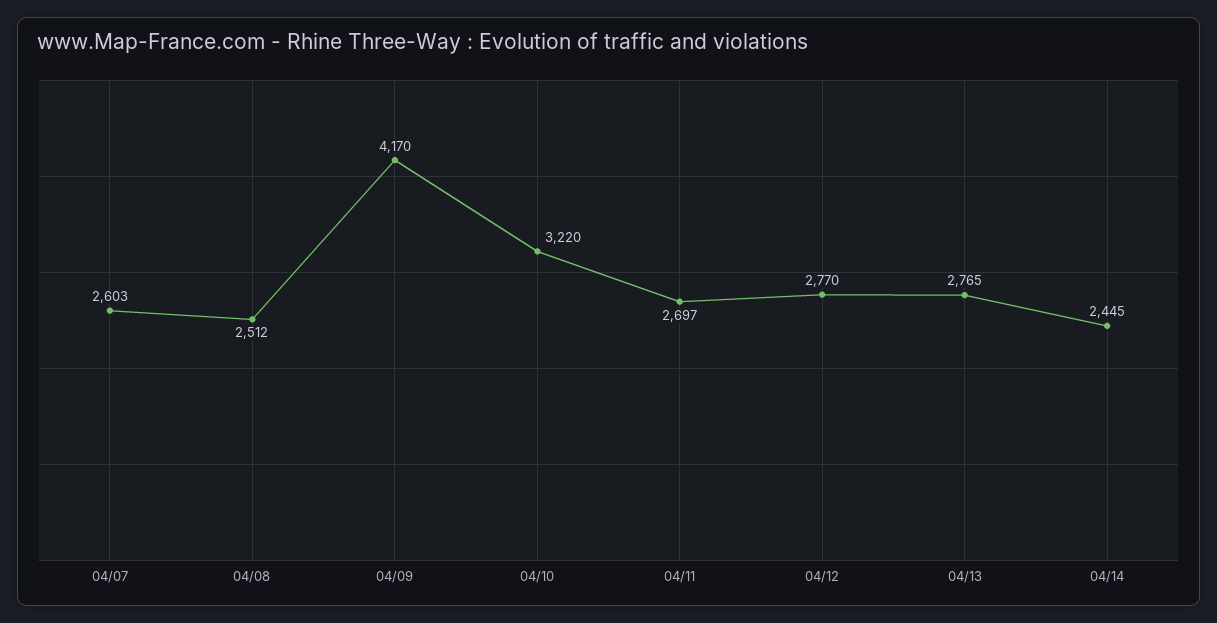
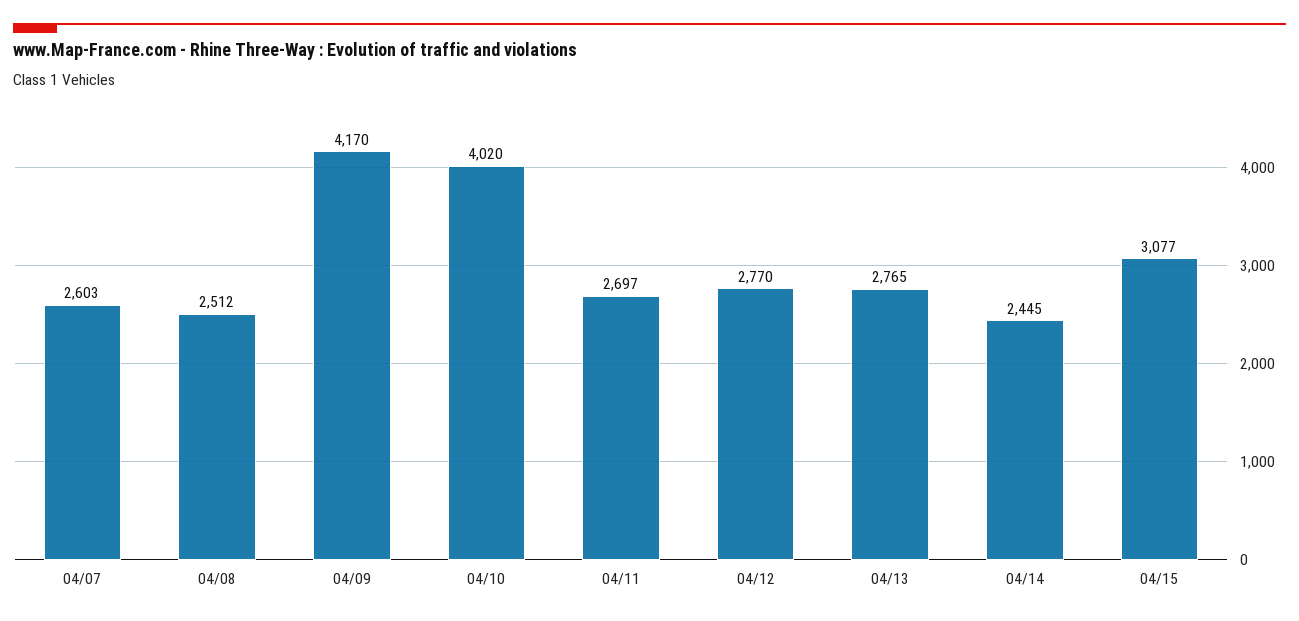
04/10: 3220 -> 4020
04/15: none -> 3077

